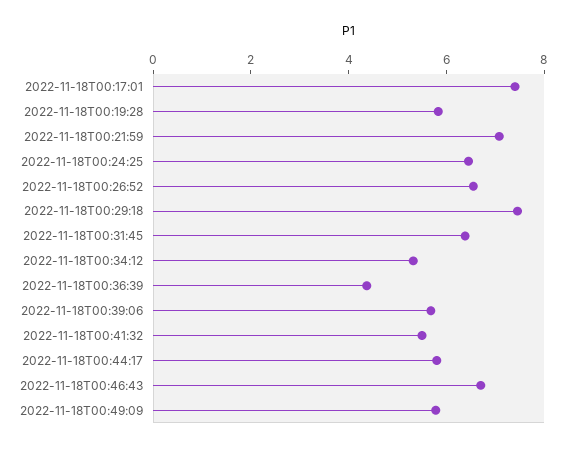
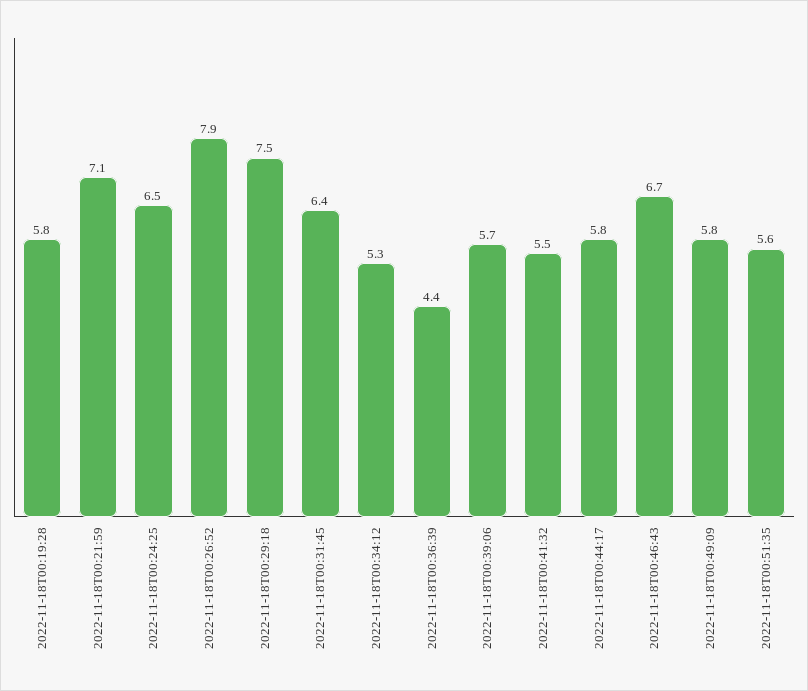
2022-11-18T00:17:01: 7.5 -> none
2022-11-18T00:26:52: 6.5 -> 7.9
2022-11-18T00:51:35: none -> 5.6

